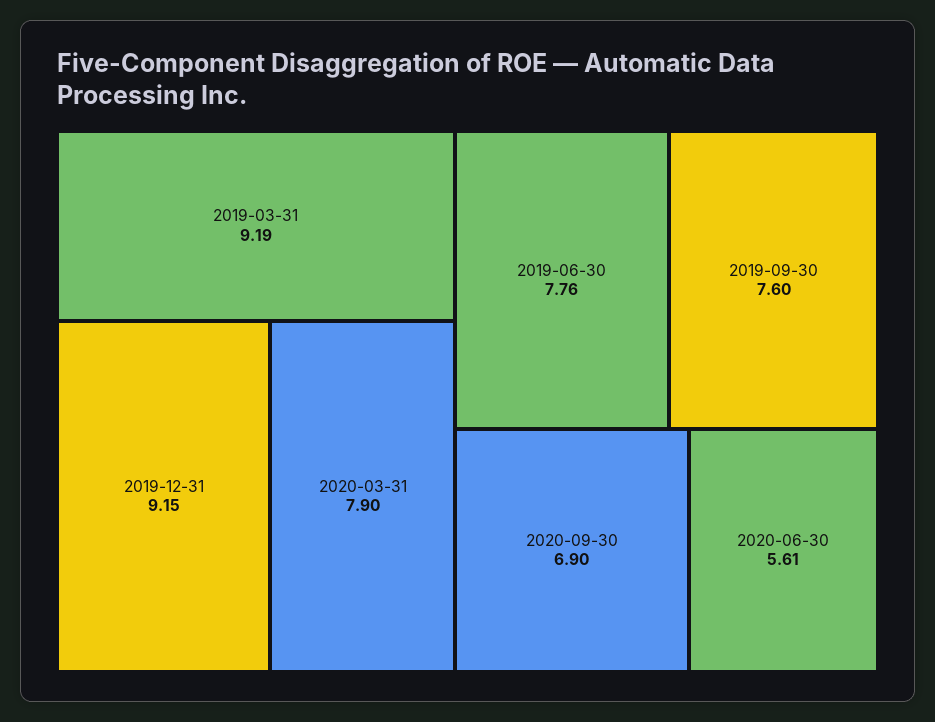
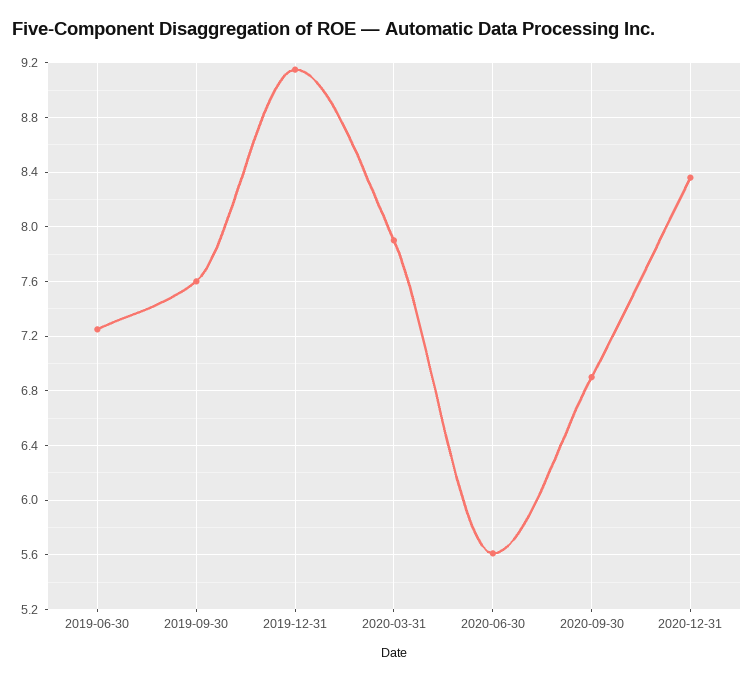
2019-03-31: 9.19 -> none
2019-06-30: 7.76 -> 7.25
2020-12-31: none -> 8.35

